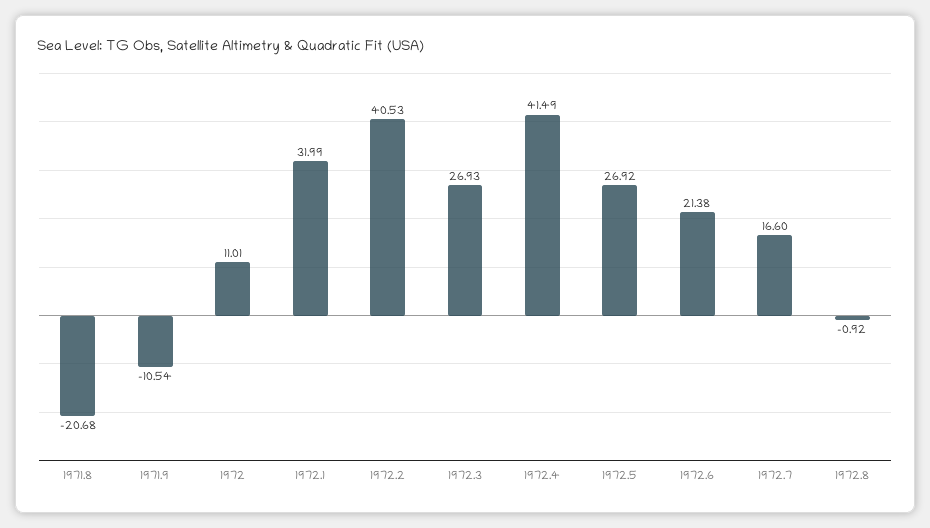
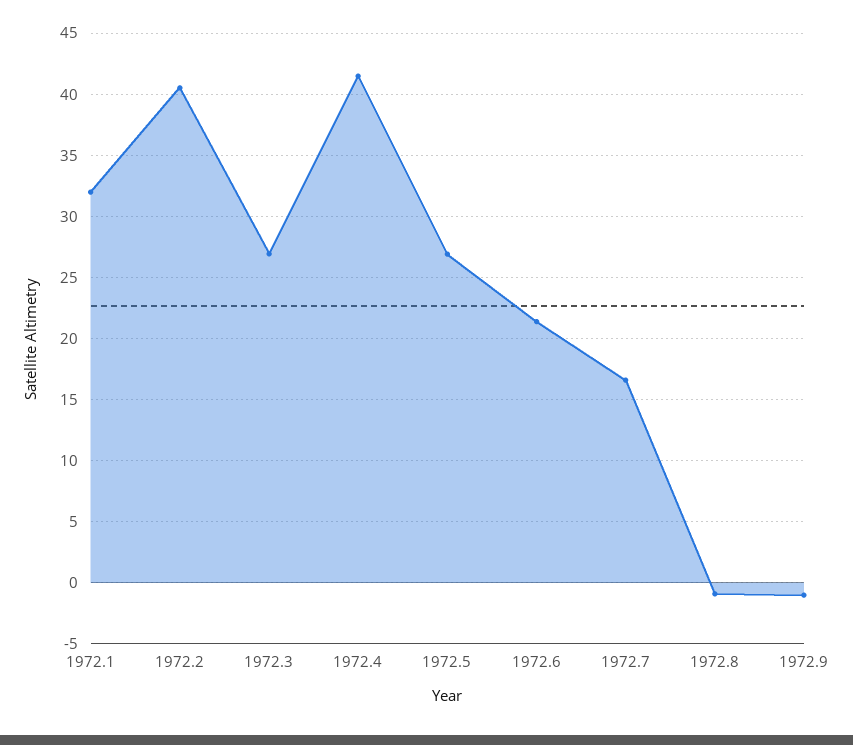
1971.8: -20.68 -> none
1971.9: -10.54 -> none
1972: 11.01 -> none
1972.9: none -> -1

